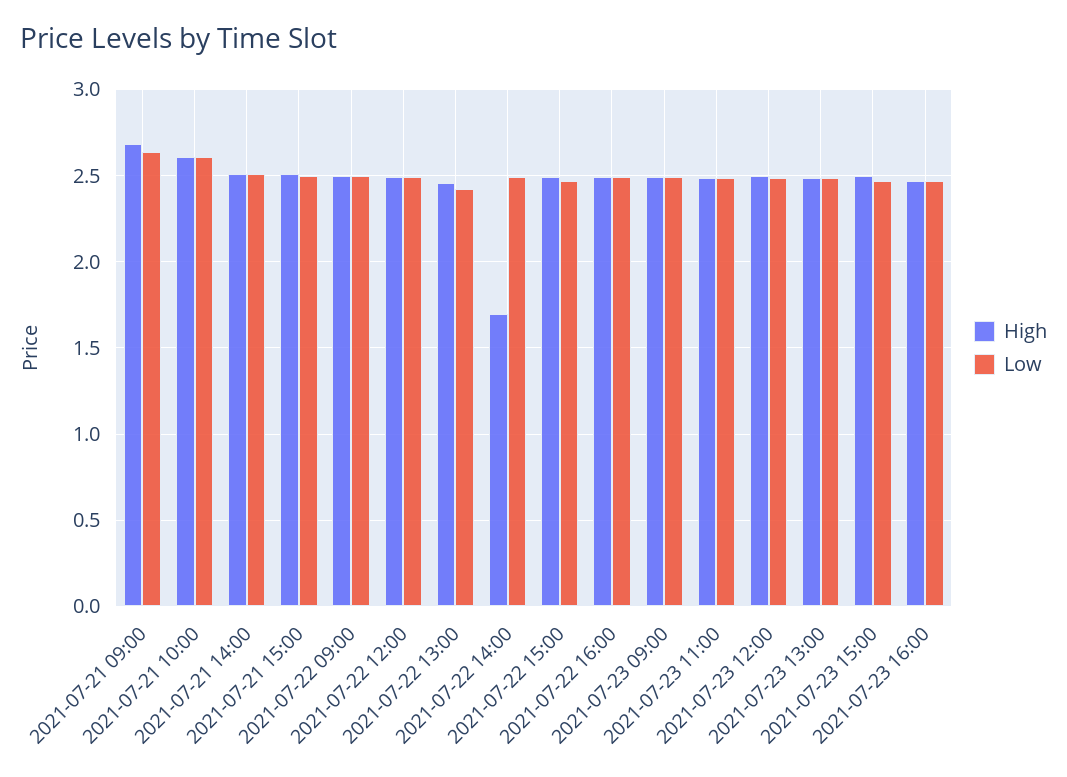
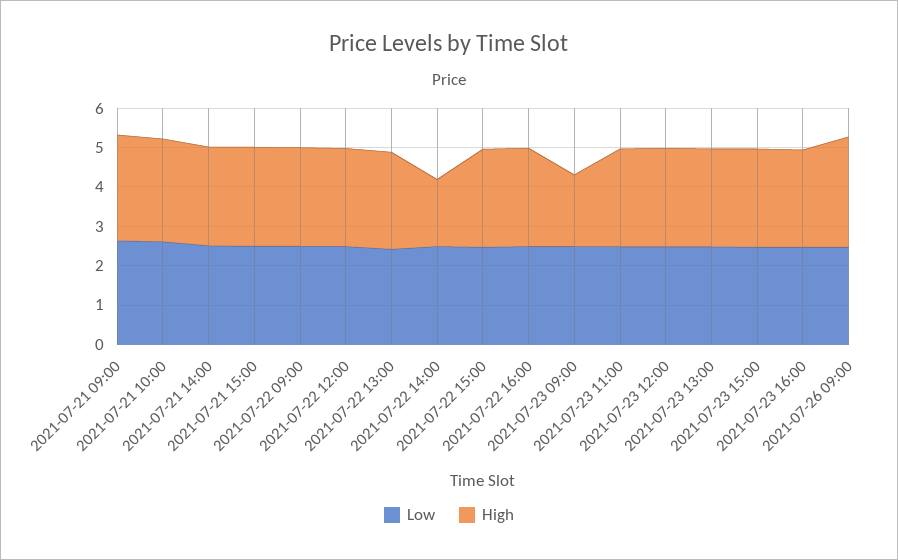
High, 2021-07-23 09:00: 2.5 -> 1.75
Low, 2021-07-26 09:00: none -> 2.5
High, 2021-07-26 09:00: none -> 2.75

